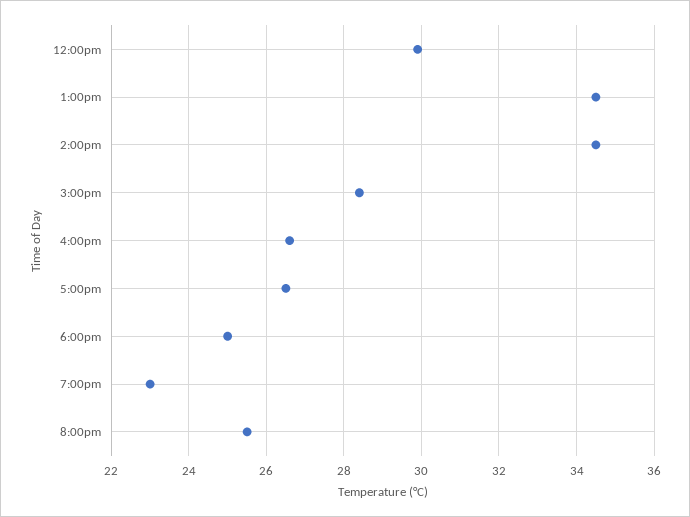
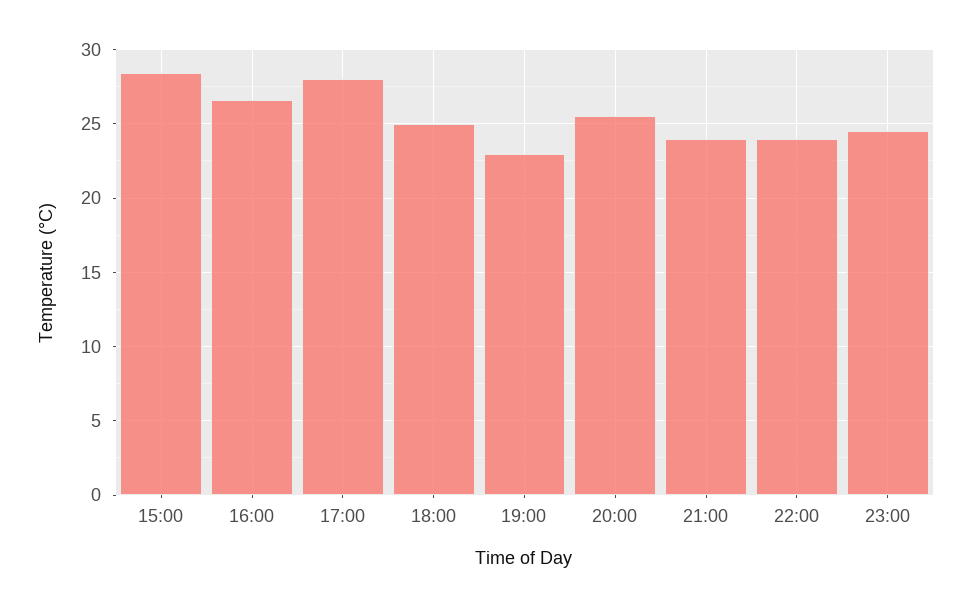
12:00pm: 30 -> none
1:00pm: 34.5 -> none
2:00pm: 34.5 -> none
5:00pm: 26.5 -> 28
21:00: none -> 24
22:00: none -> 24
23:00: none -> 24.5

